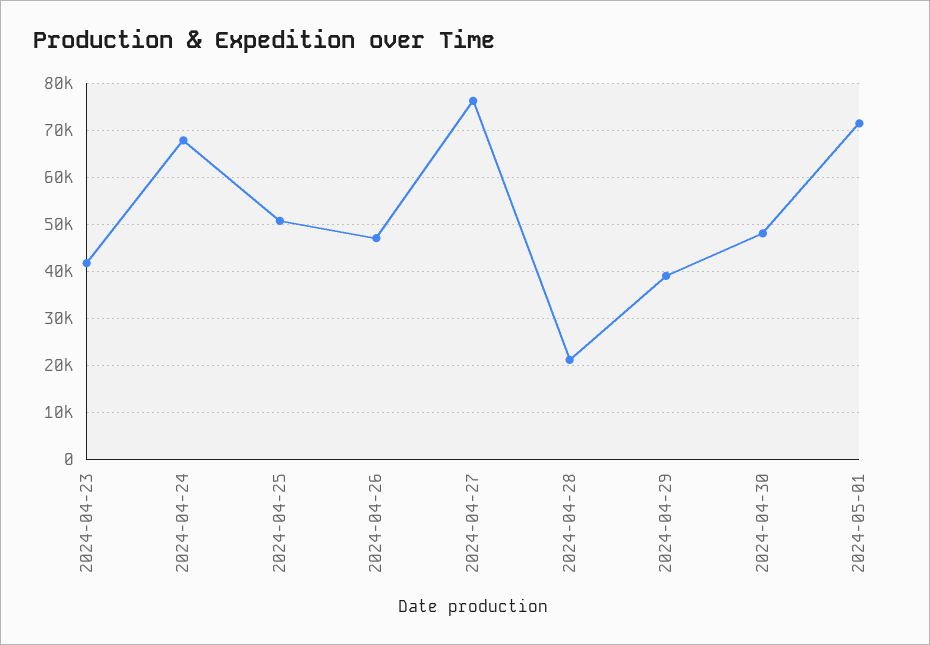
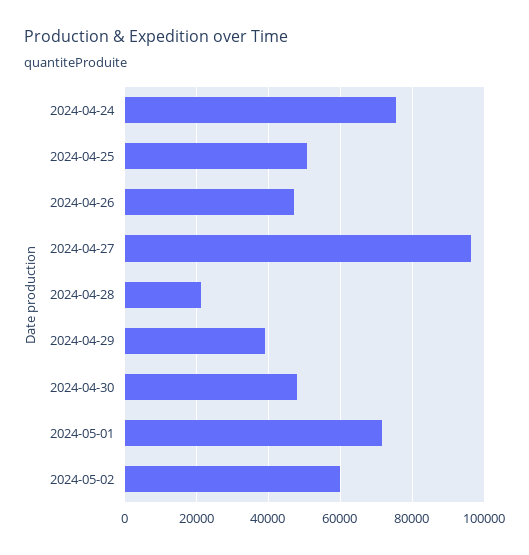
2024-04-23: 42000 -> none
2024-04-24: 68000 -> 76000
2024-04-27: 76000 -> 96000
2024-05-02: none -> 60000

